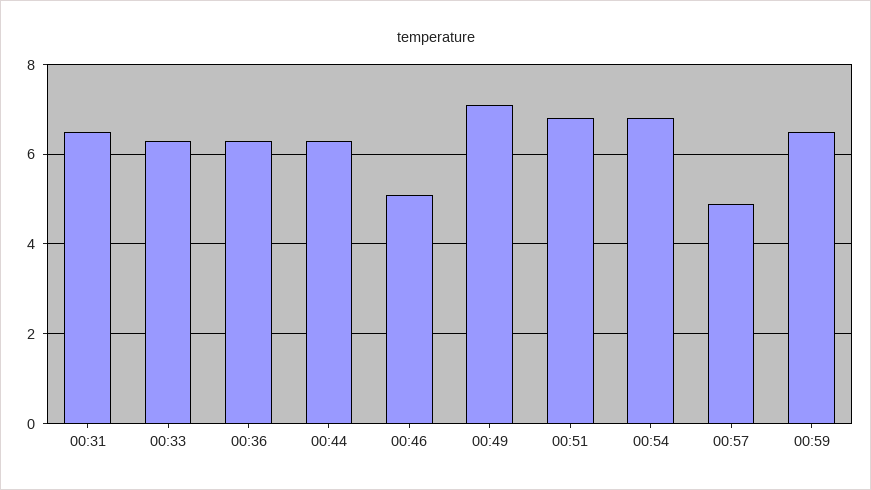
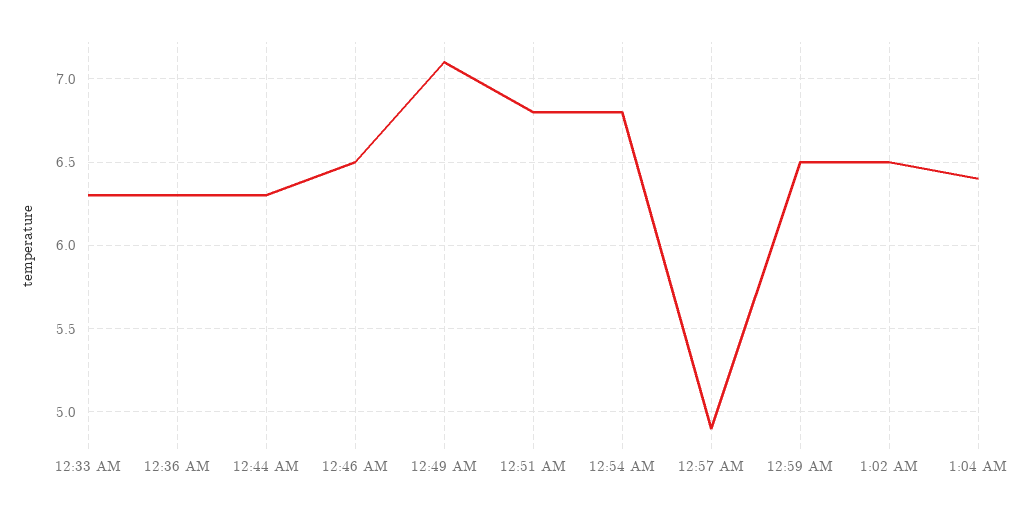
00:31: 6.5 -> none
00:46: 5 -> 6.5
1:02 AM: none -> 6.5
1:04 AM: none -> 6.4

